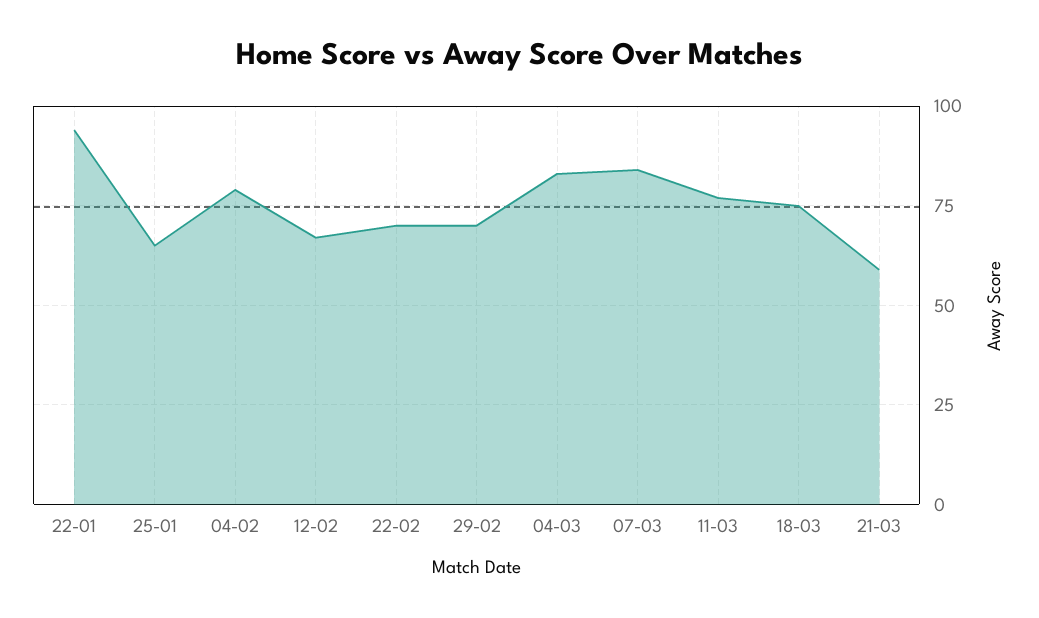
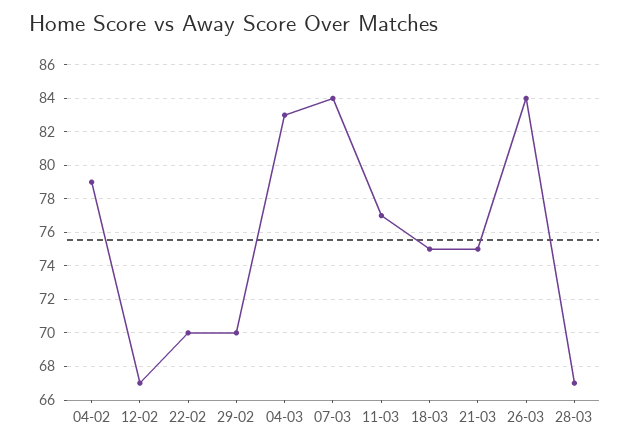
22-01: 95 -> none
25-01: 65 -> none
21-03: 60 -> 75
26-03: none -> 84
28-03: none -> 67

